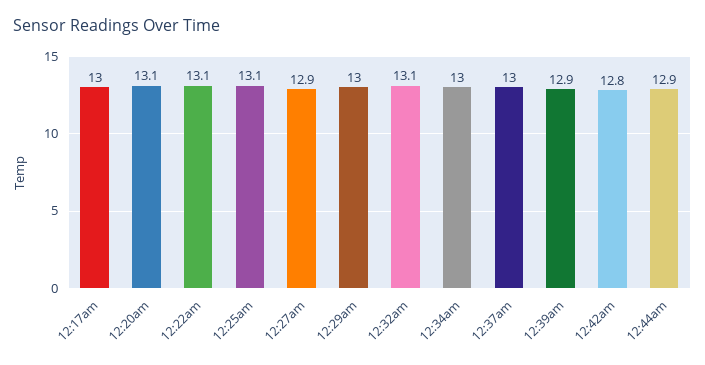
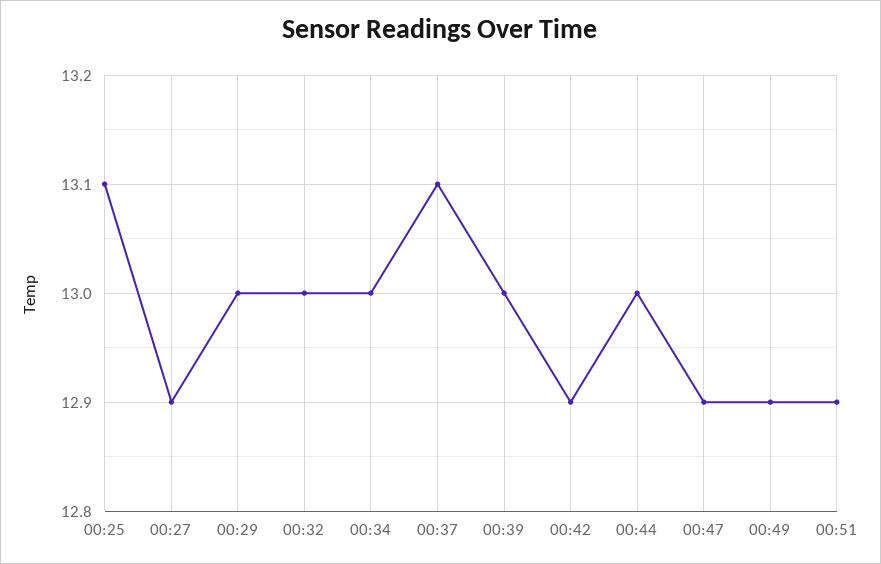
12:17am: 13 -> none
12:20am: 13.1 -> none
12:22am: 13.1 -> none
12:32am: 13.1 -> 13
12:37am: 13 -> 13.1
12:39am: 12.9 -> 13
12:42am: 12.8 -> 12.9
12:44am: 12.9 -> 13
00:47: none -> 12.9
00:49: none -> 12.9
00:51: none -> 12.9

